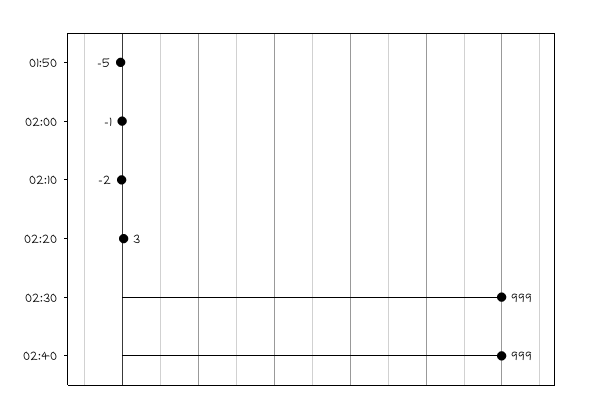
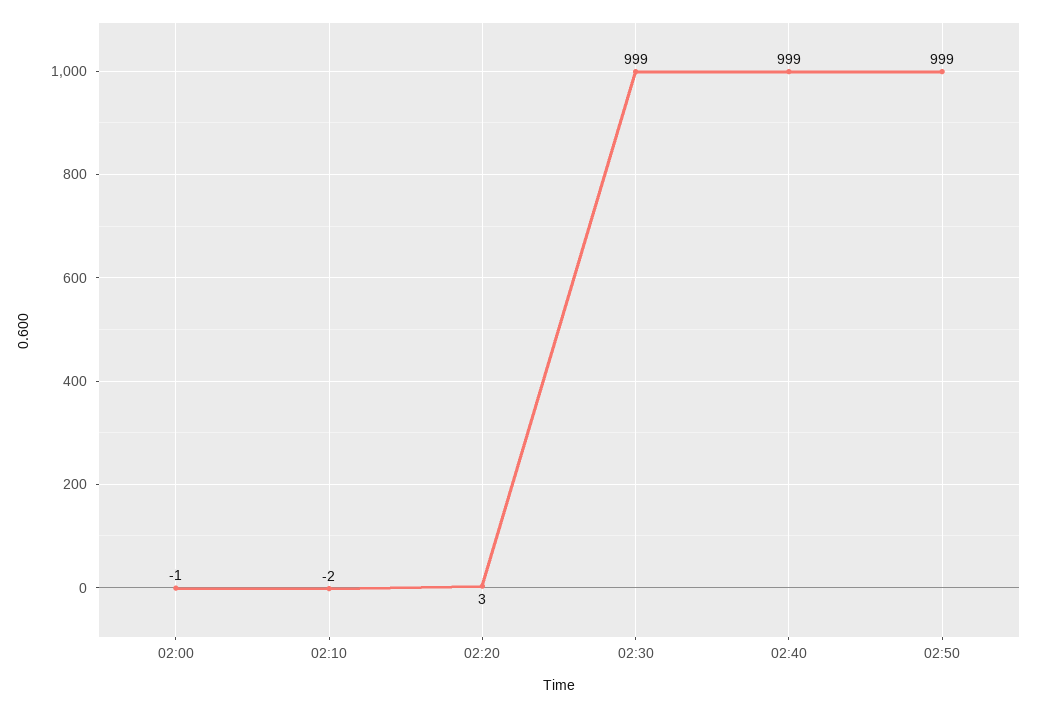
01:50: -5 -> none
02:50: none -> 999

